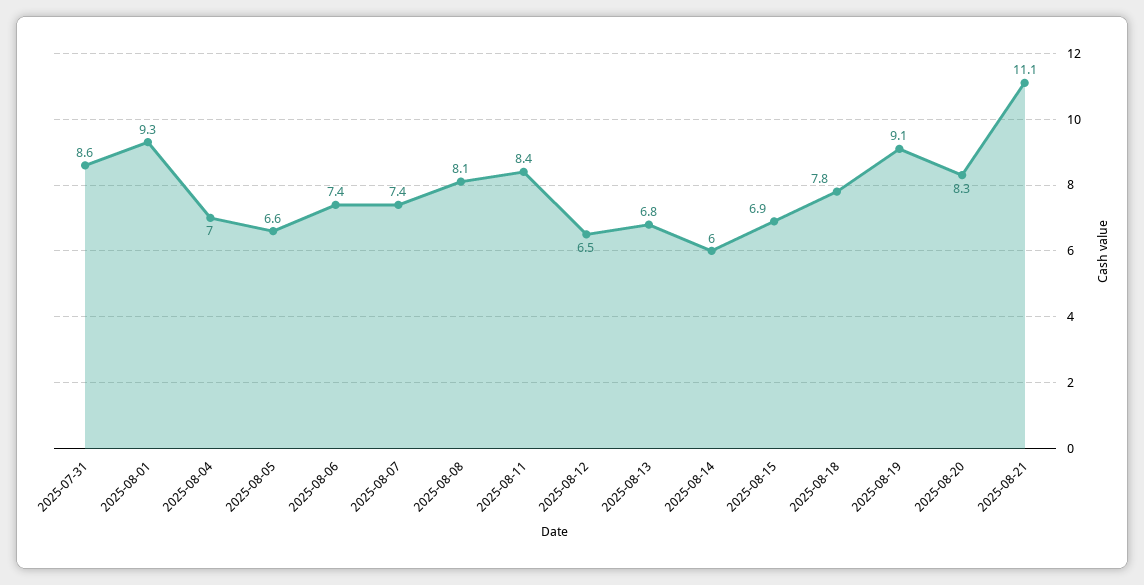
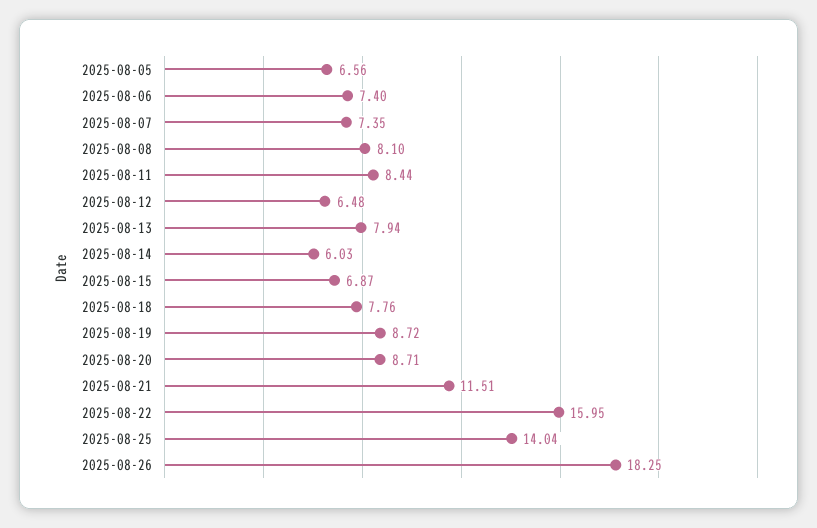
2025-07-31: 8.6 -> none
2025-08-01: 9.3 -> none
2025-08-04: 7 -> none
2025-08-13: 6.8 -> 7.94
2025-08-19: 9.1 -> 8.72
2025-08-20: 8.3 -> 8.71
2025-08-21: 11.1 -> 11.51
2025-08-22: none -> 15.95
2025-08-25: none -> 14.04
2025-08-26: none -> 18.25

